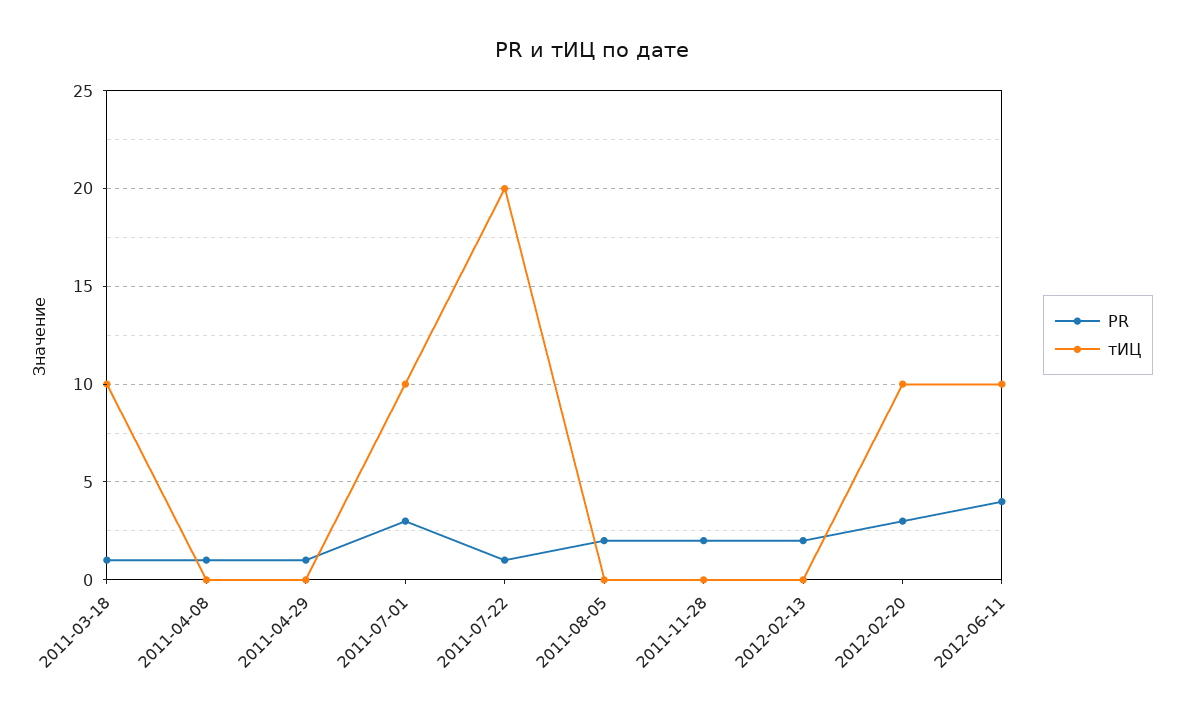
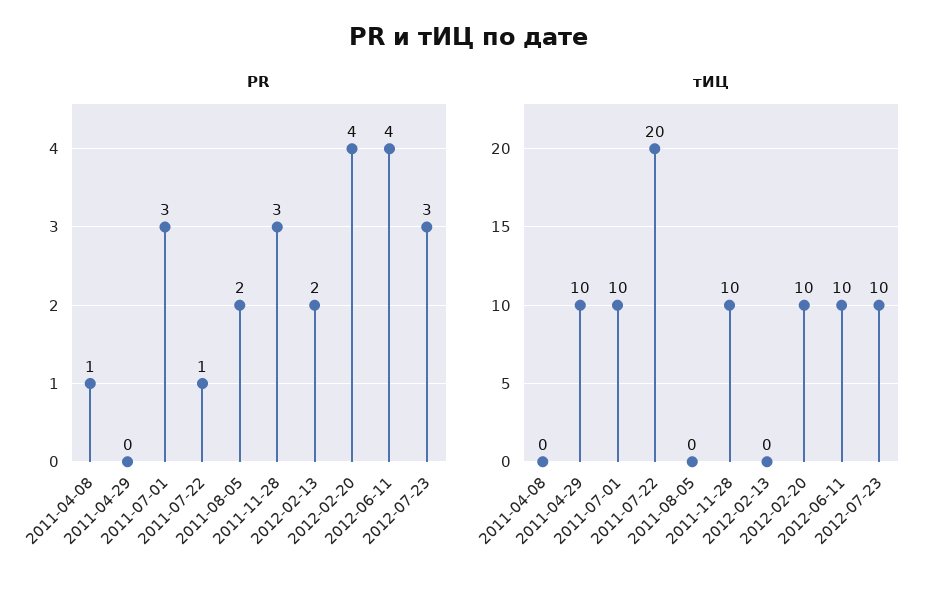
PR, 2011-03-18: 1 -> none
тИЦ, 2011-03-18: 10 -> none
PR, 2011-04-29: 1 -> 0
тИЦ, 2011-04-29: 0 -> 10
PR, 2011-11-28: 2 -> 3
тИЦ, 2011-11-28: 0 -> 10
PR, 2012-02-20: 3 -> 4
PR, 2012-07-23: none -> 3
тИЦ, 2012-07-23: none -> 10

